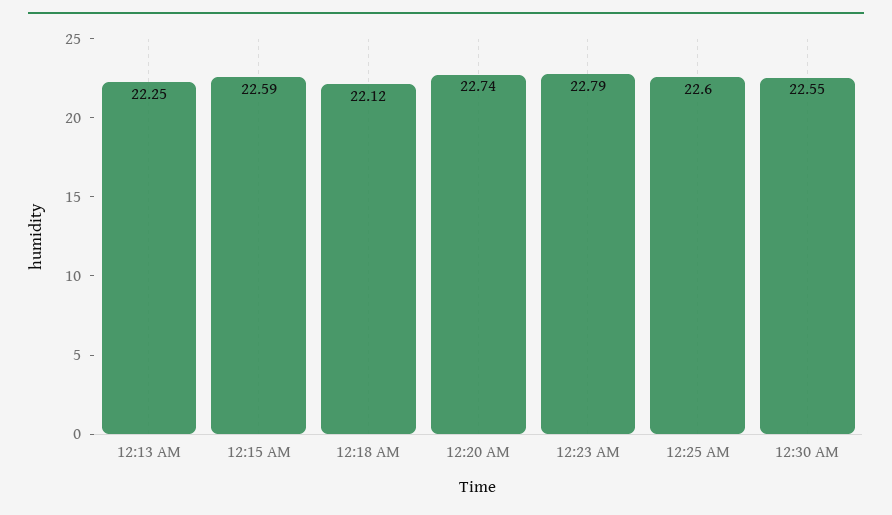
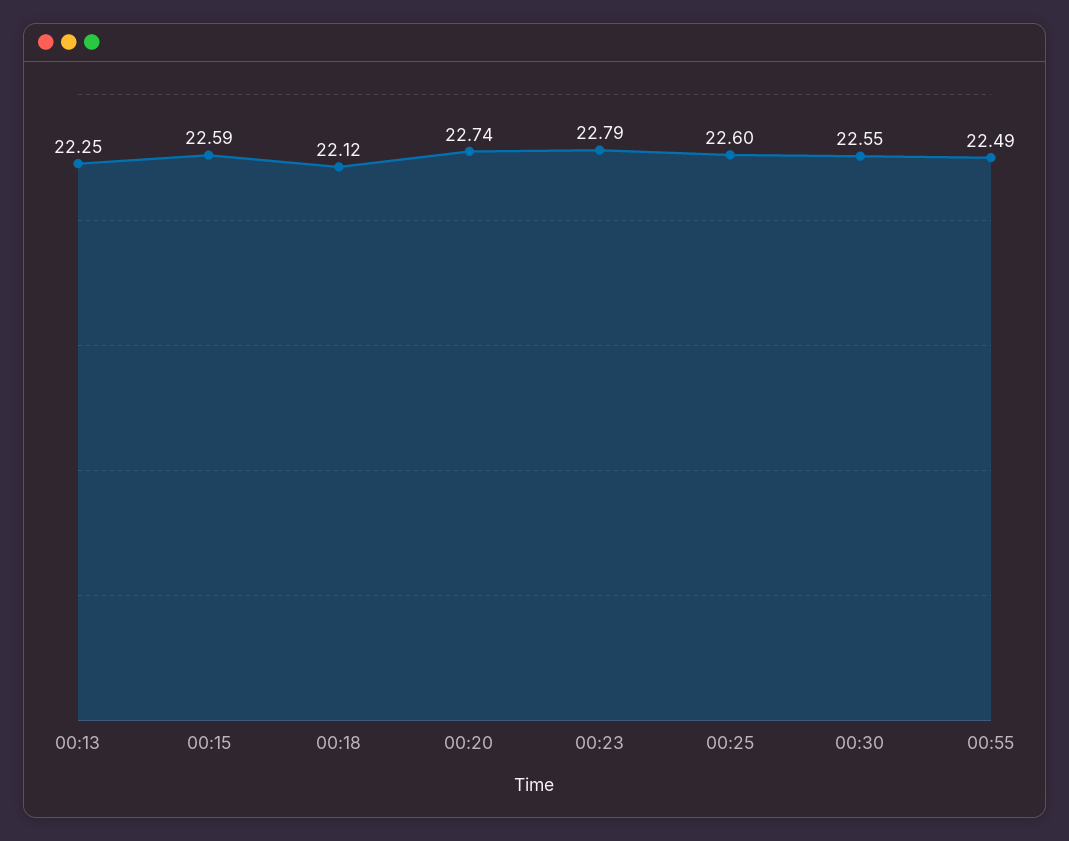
00:55: none -> 22.49

